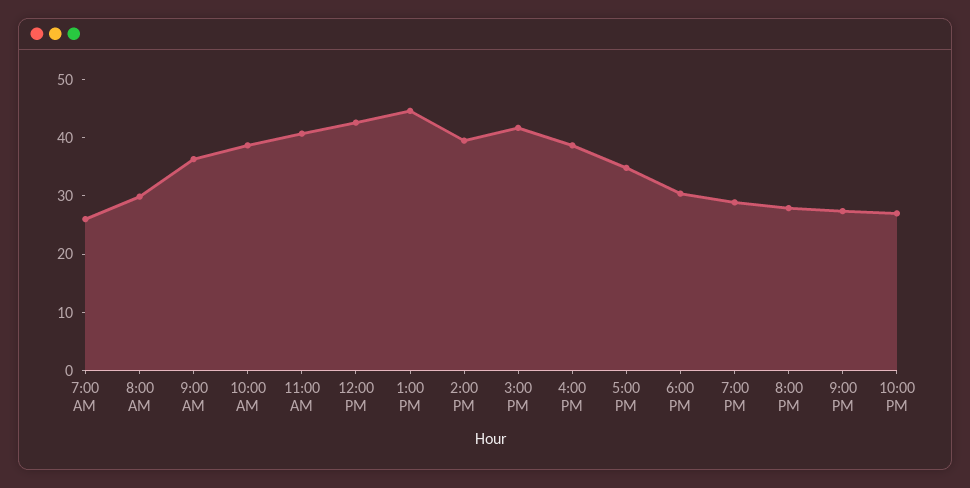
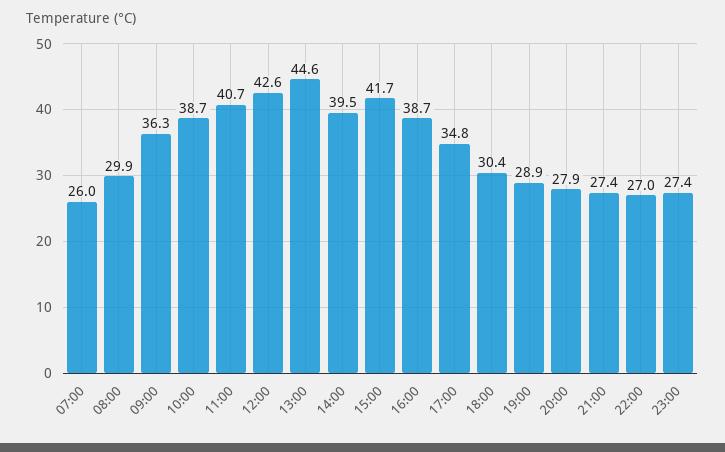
23:00: none -> 27.4

